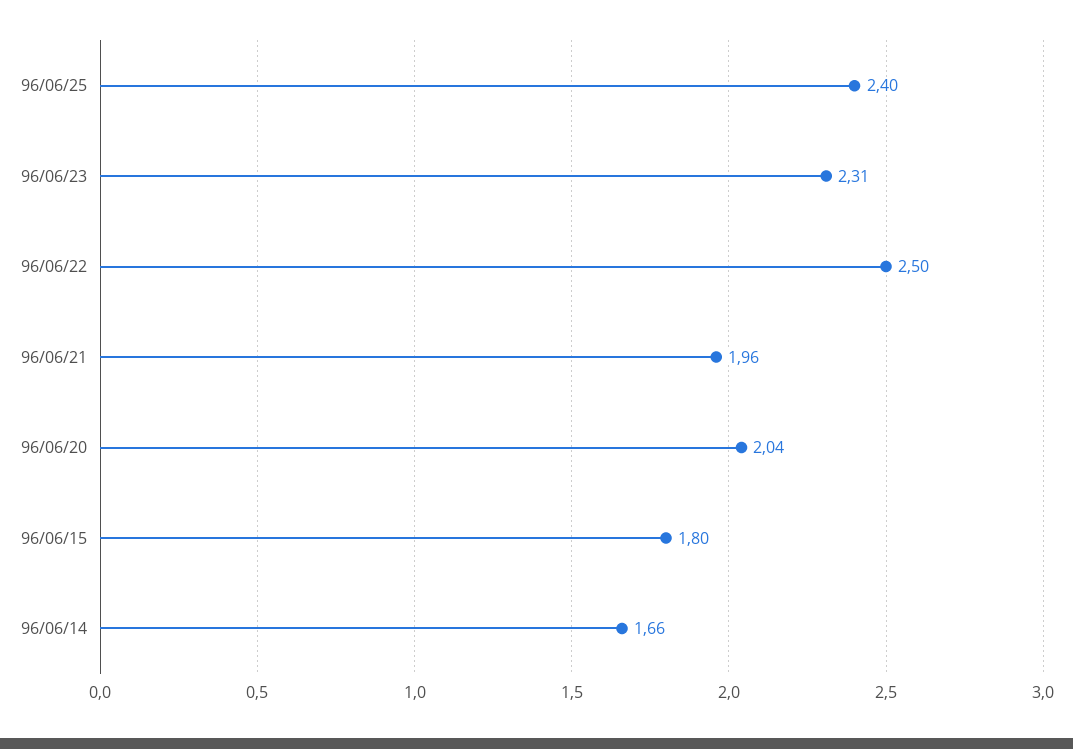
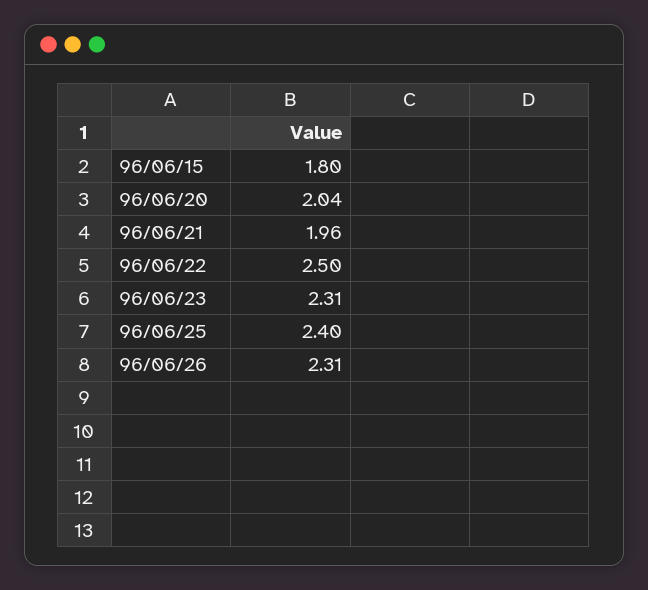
96/06/14: 1.66 -> none
96/06/26: none -> 2.31

